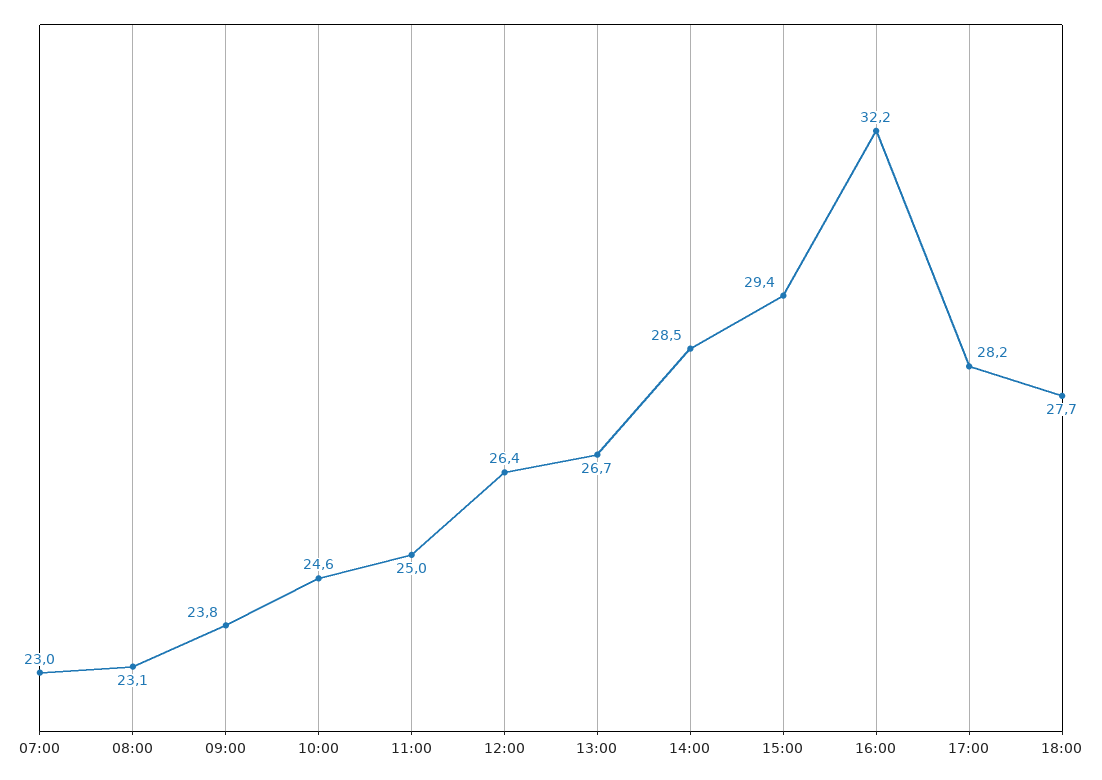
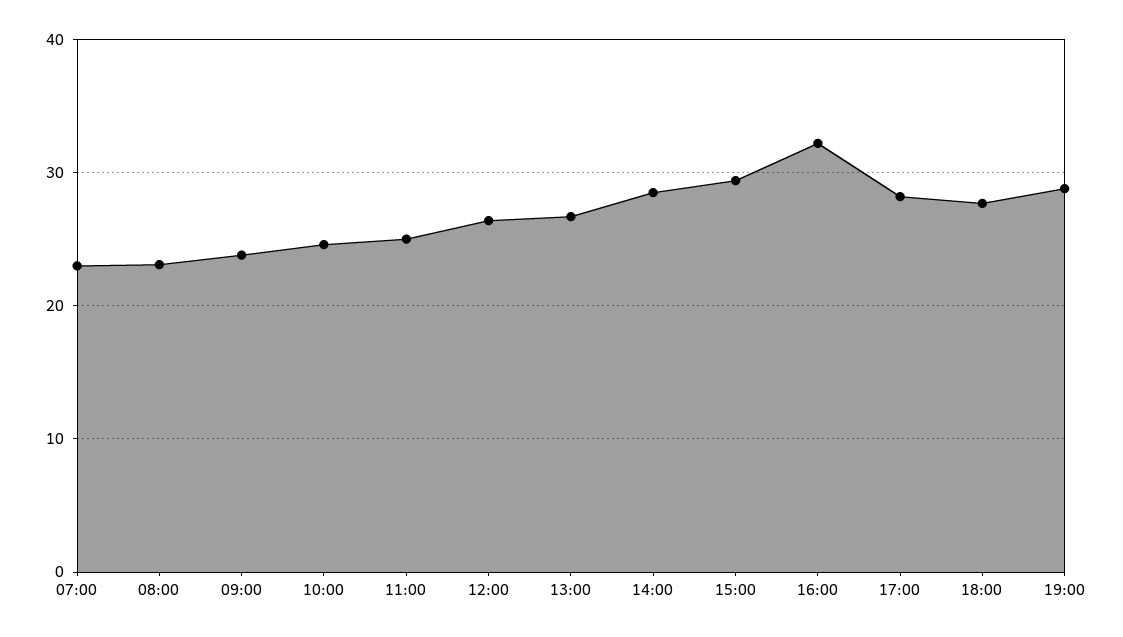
19:00: none -> 29

